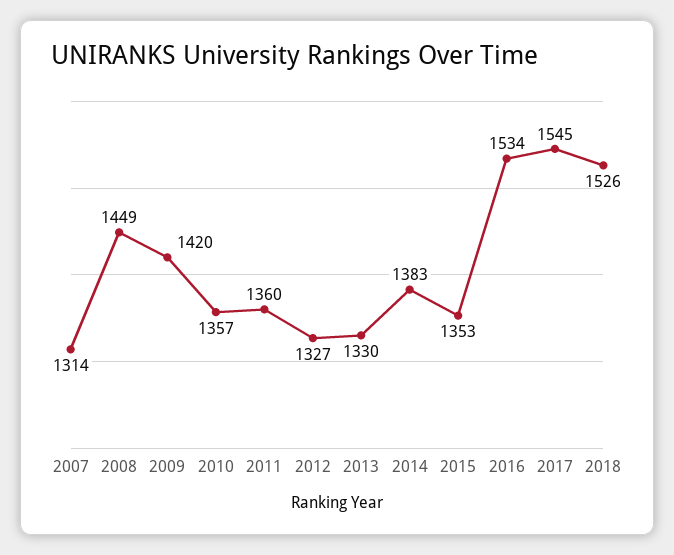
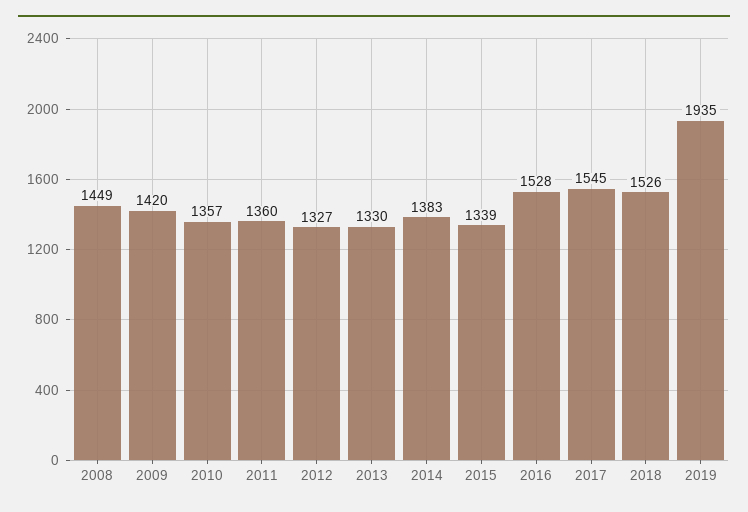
2007: 1314 -> none
2015: 1353 -> 1339
2016: 1534 -> 1528
2019: none -> 1935

